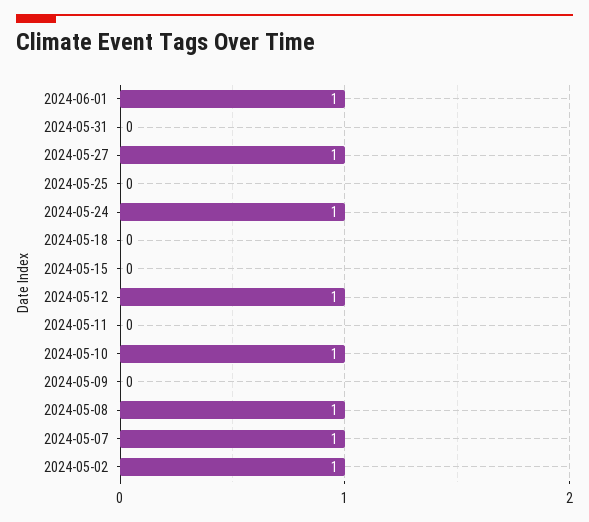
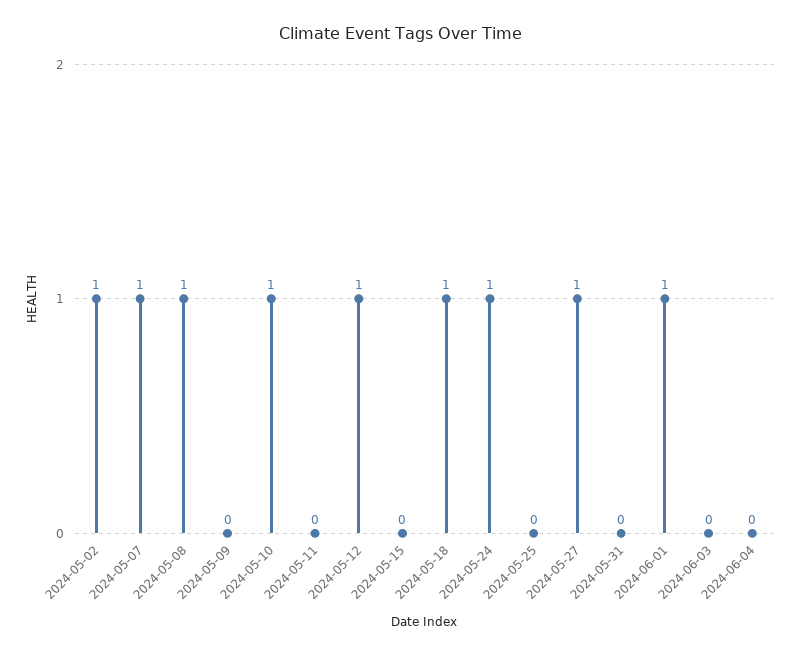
2024-05-18: 0 -> 1
2024-06-03: none -> 0
2024-06-04: none -> 0

